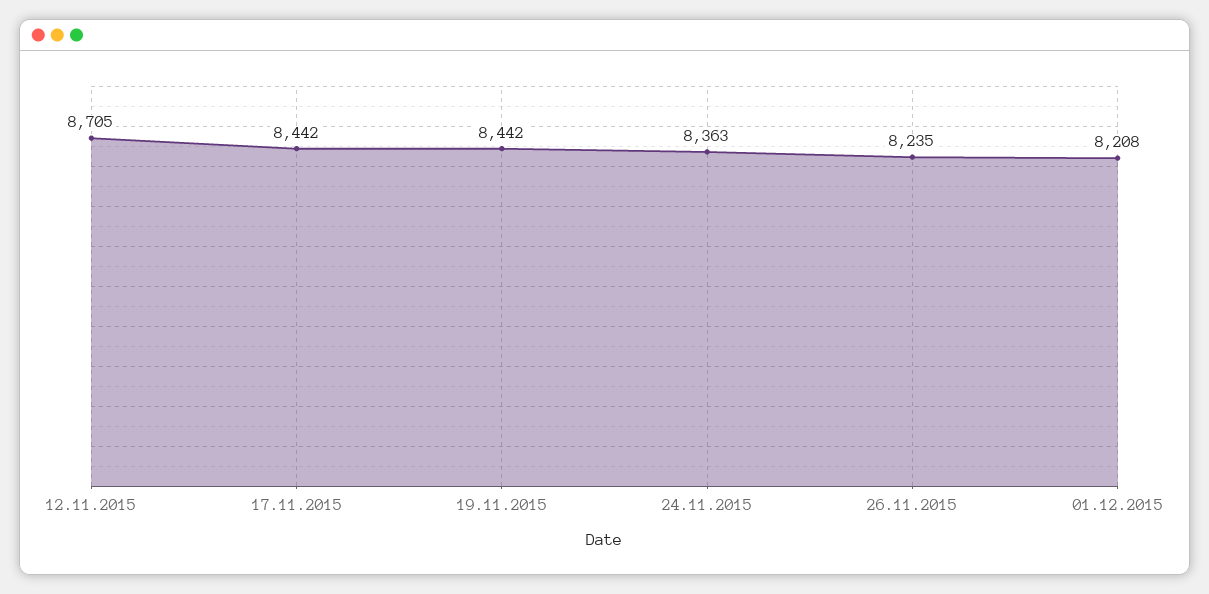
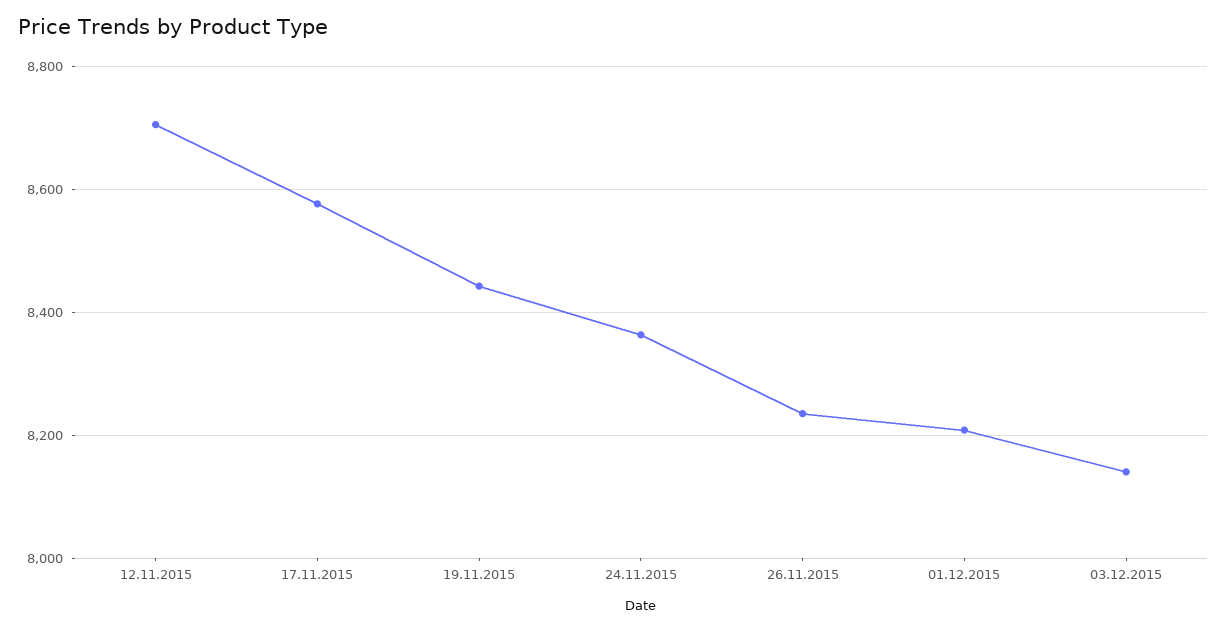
17.11.2015: 8442 -> 8580
03.12.2015: none -> 8140

